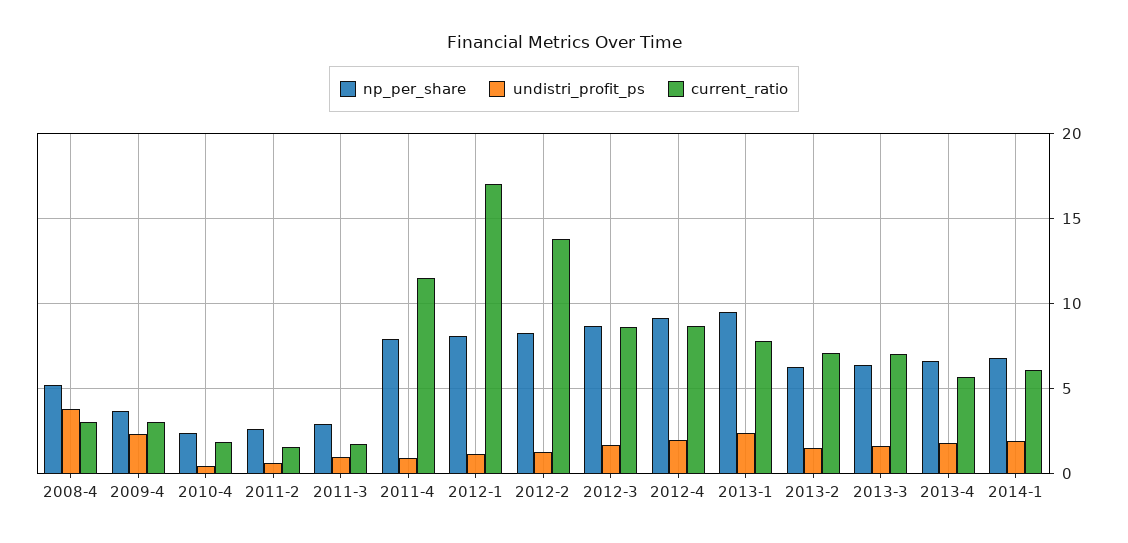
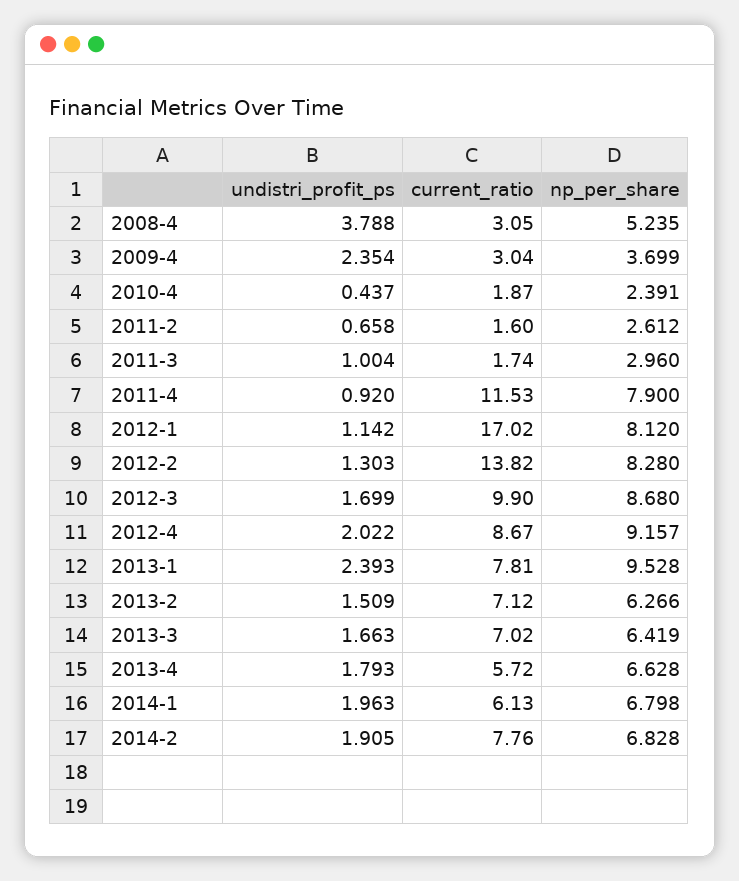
current_ratio, 2012-3: 8.5 -> 9.9
undistri_profit_ps, 2014-2: none -> 1.905
current_ratio, 2014-2: none -> 7.76
np_per_share, 2014-2: none -> 6.828

